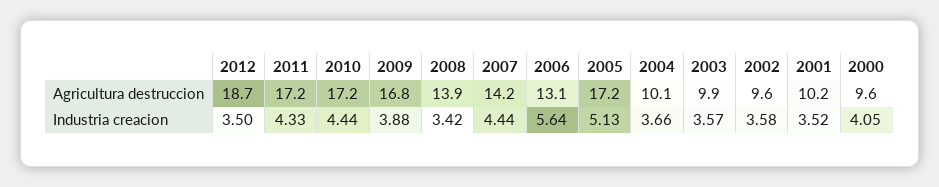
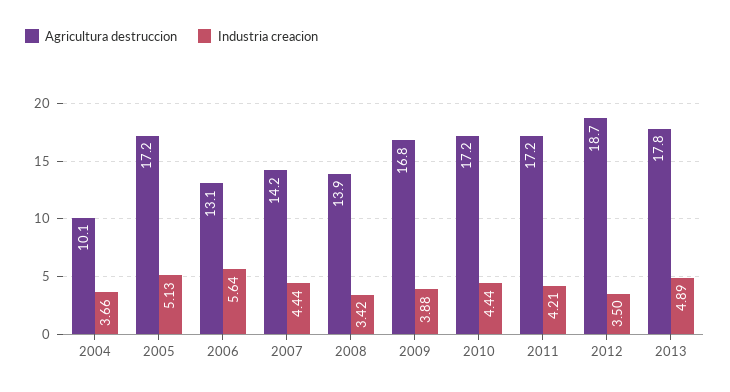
Agricultura destruccion, 2003: 9.9 -> none
Agricultura destruccion, 2002: 9.6 -> none
Agricultura destruccion, 2001: 10.2 -> none
Agricultura destruccion, 2000: 9.6 -> none
Industria creacion, 2011: 4.33 -> 4.21
Industria creacion, 2003: 3.57 -> none
Industria creacion, 2002: 3.58 -> none
Industria creacion, 2001: 3.52 -> none
Industria creacion, 2000: 4.05 -> none
Agricultura destruccion, 2013: none -> 17.8
Industria creacion, 2013: none -> 4.89

